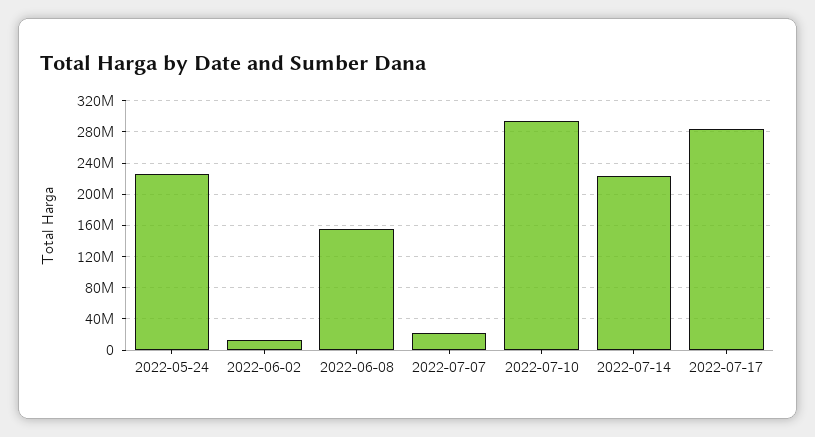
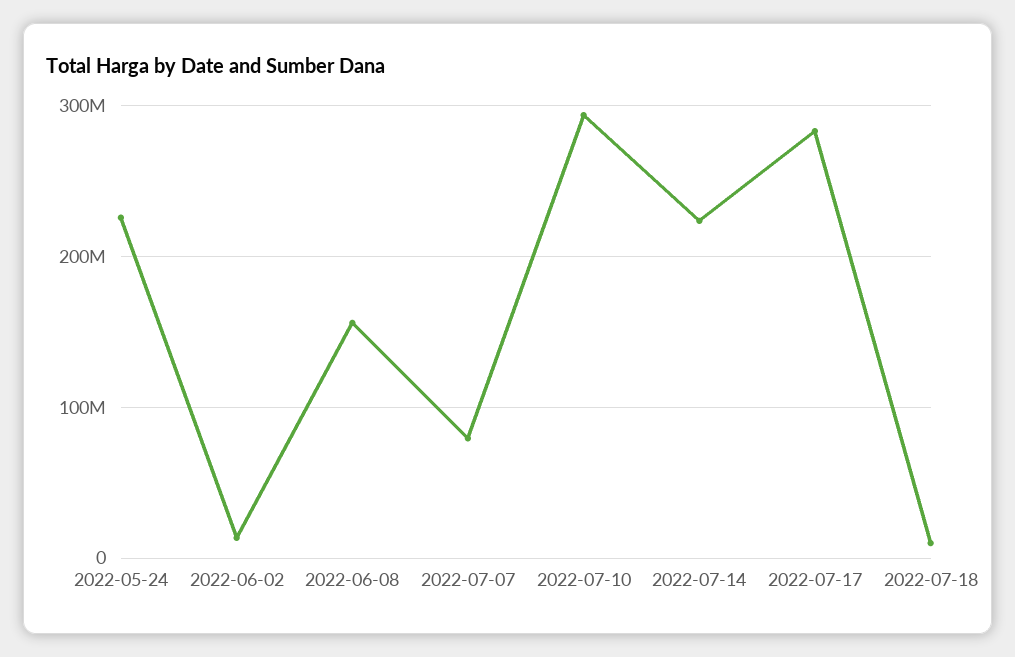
2022-07-07: 20000000 -> 80000000
2022-07-18: none -> 10000000

